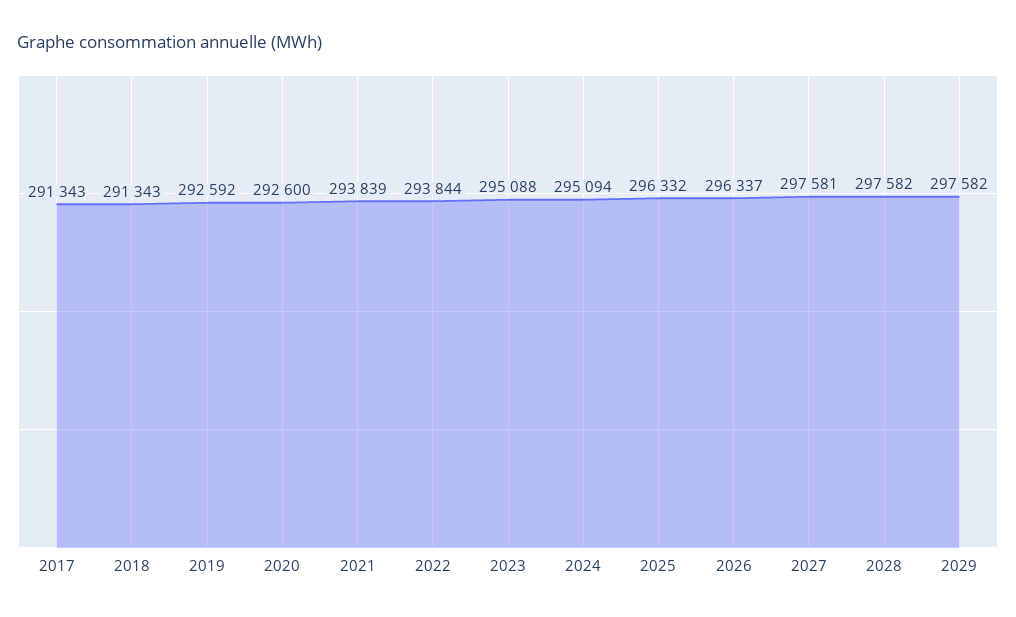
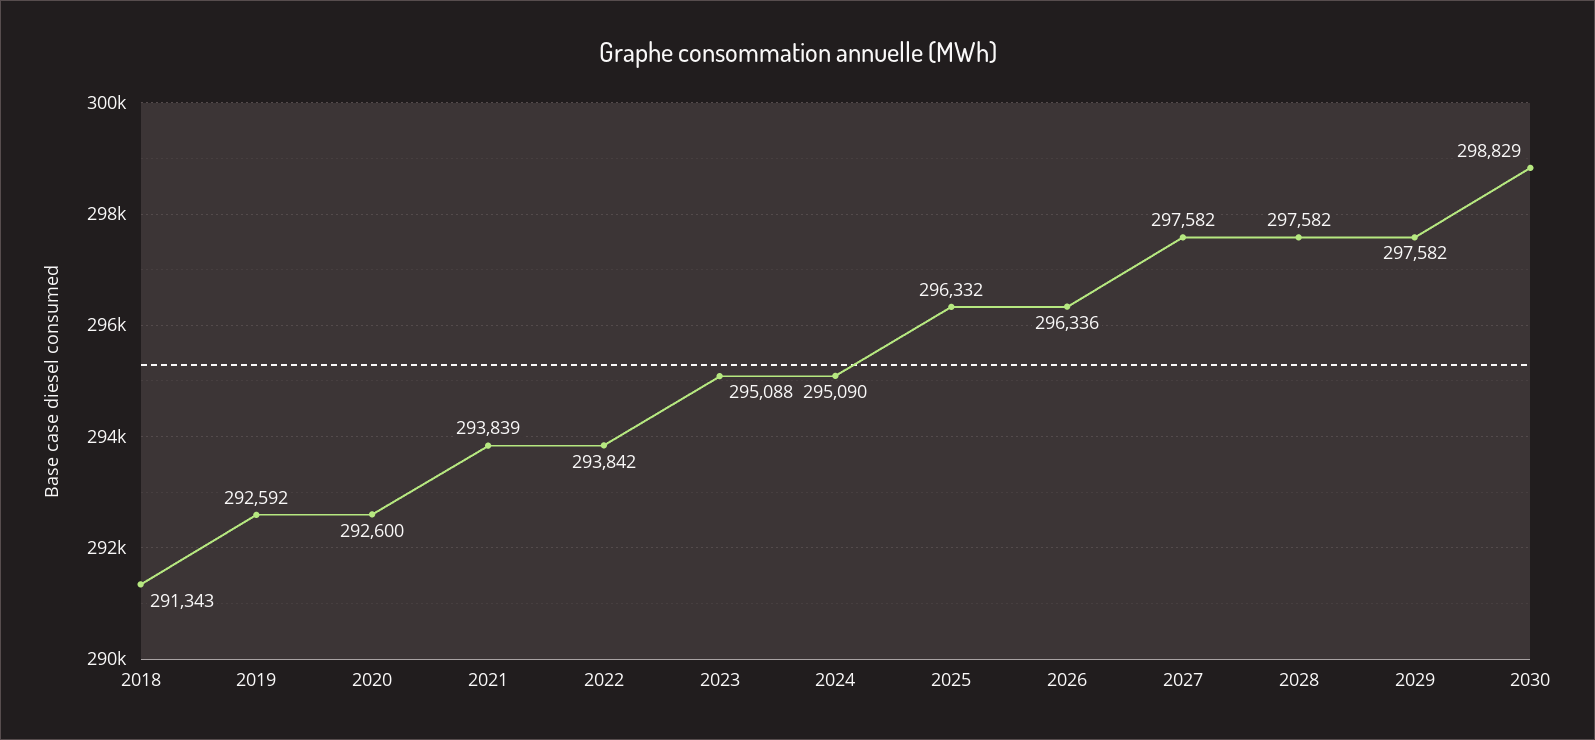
2017: 291343 -> none
2022: 293844 -> 293842
2024: 295094 -> 295090
2026: 296337 -> 296336
2027: 297581 -> 297582
2030: none -> 298829

